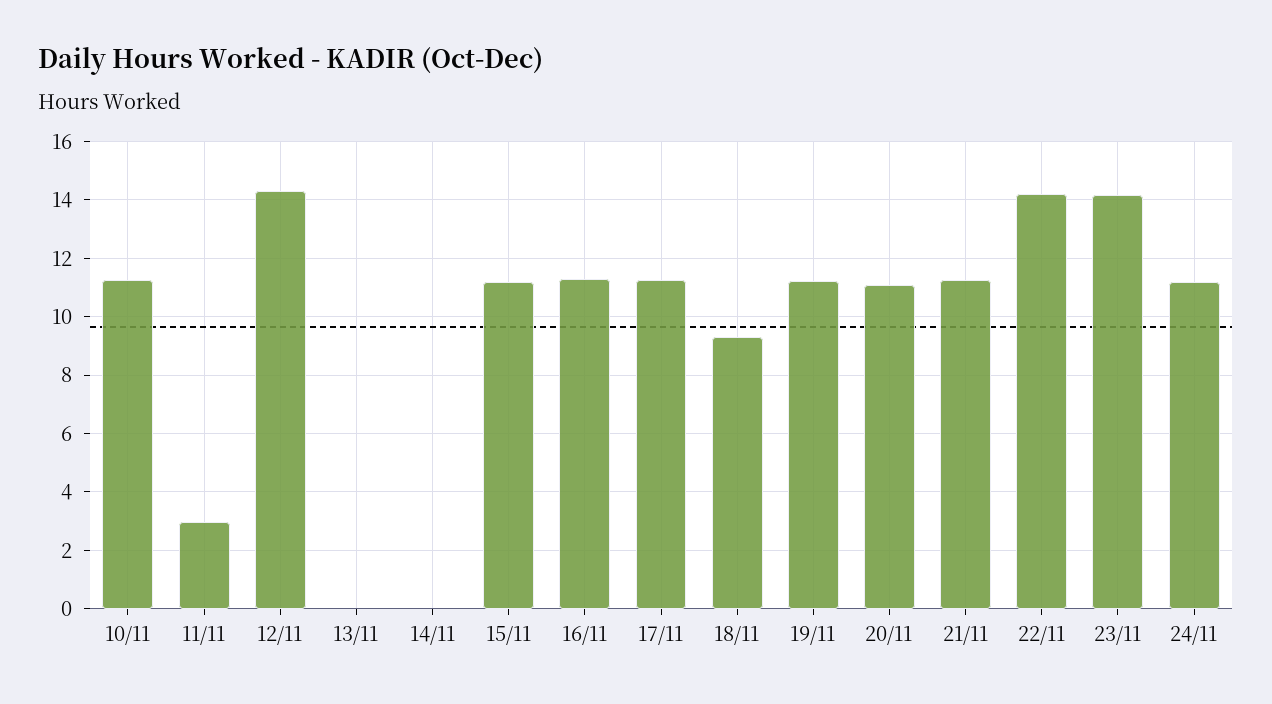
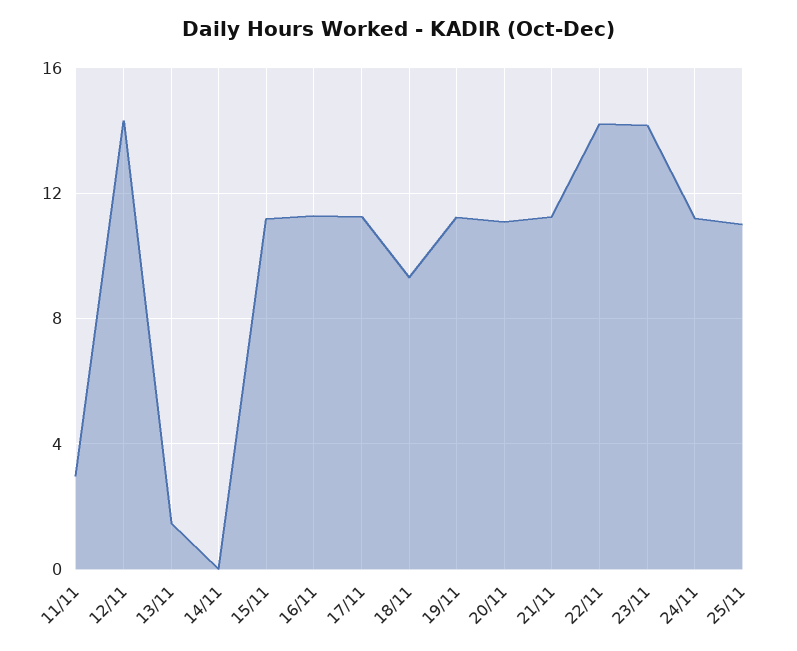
10/11: 11.25 -> none
13/11: 0 -> 1.5
25/11: none -> 11

